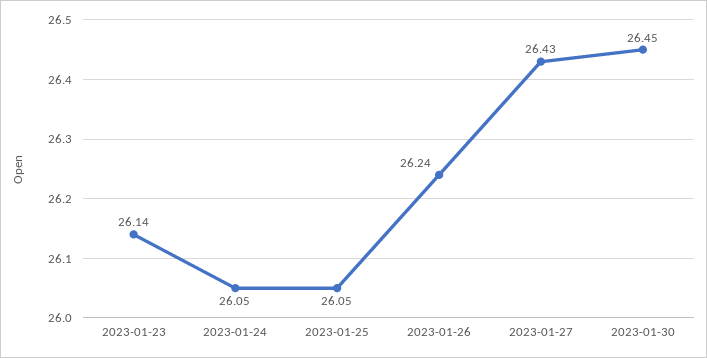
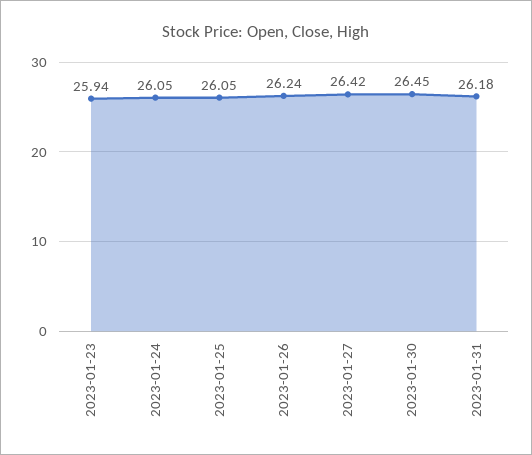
2023-01-23: 26.14 -> 25.94
2023-01-27: 26.43 -> 26.42
2023-01-31: none -> 26.18

